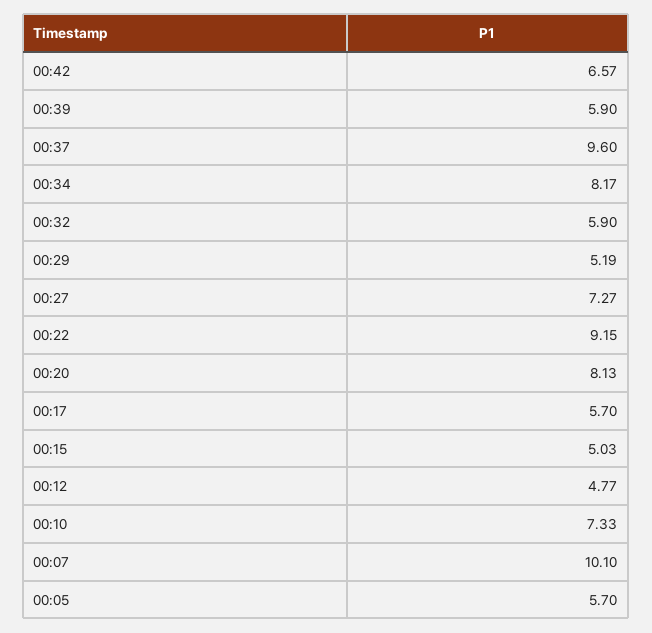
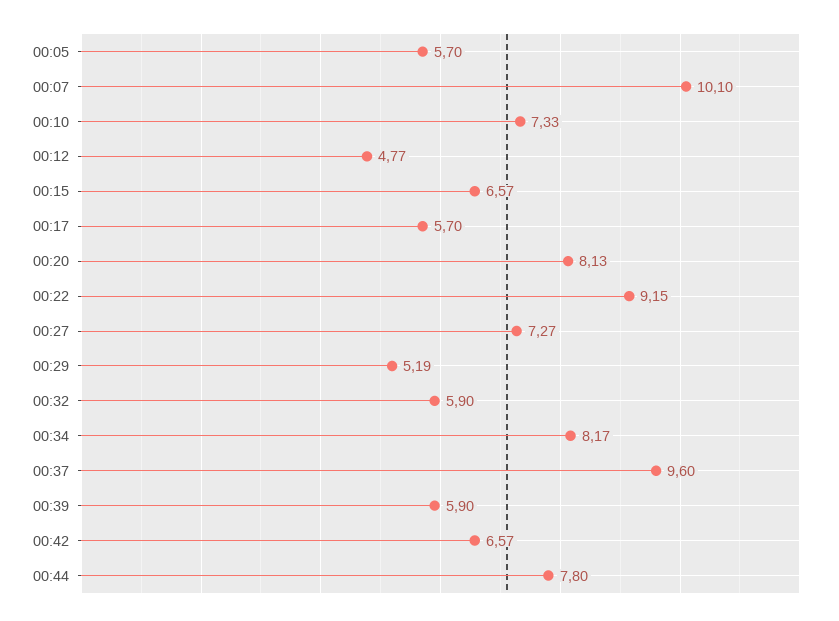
00:15: 5.03 -> 6.57
00:44: none -> 7.8

